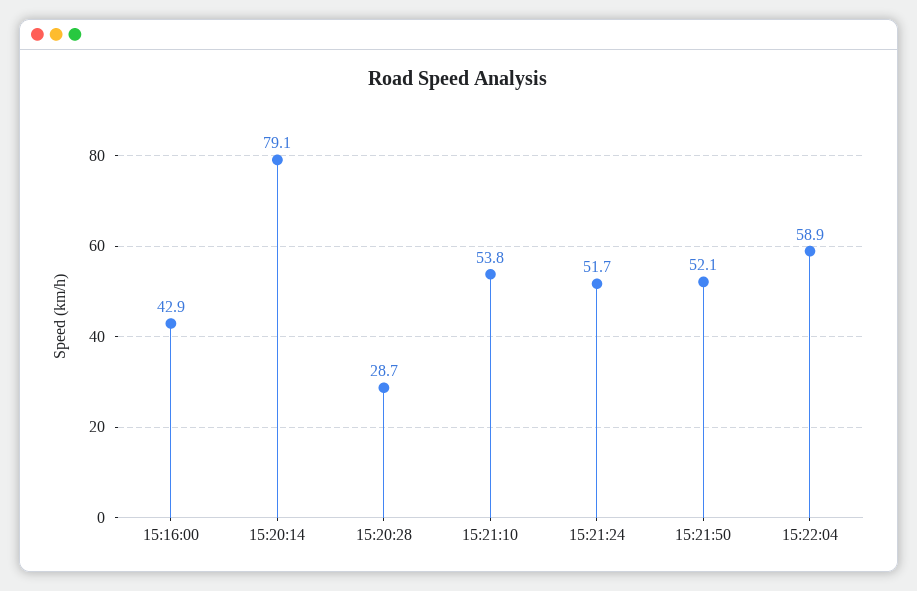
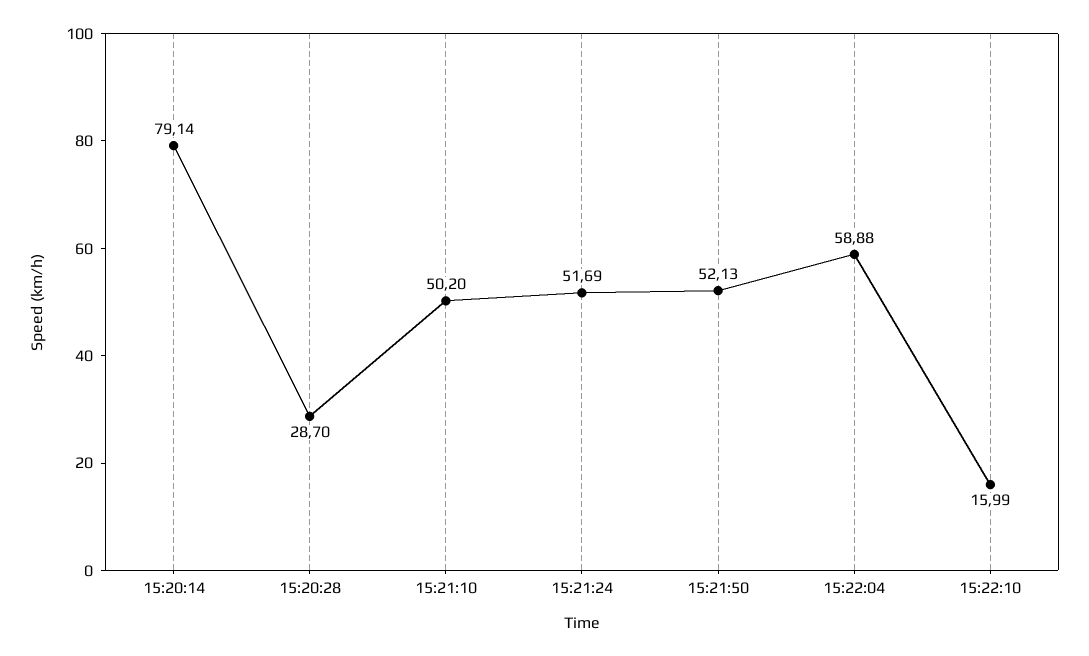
15:16:00: 42.9 -> none
15:21:10: 53.8 -> 50.2
15:22:10: none -> 15.99

